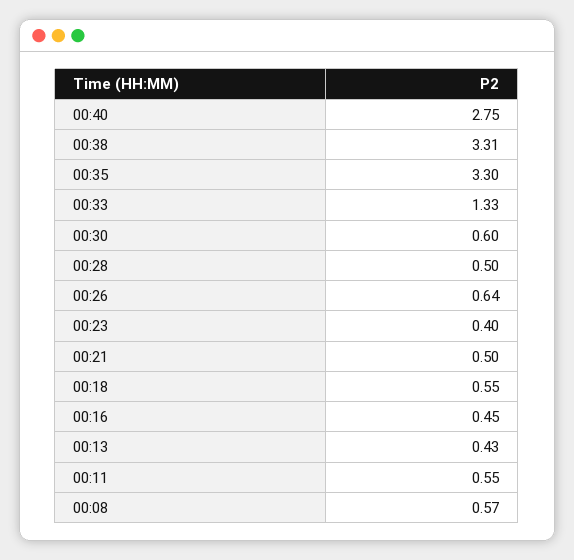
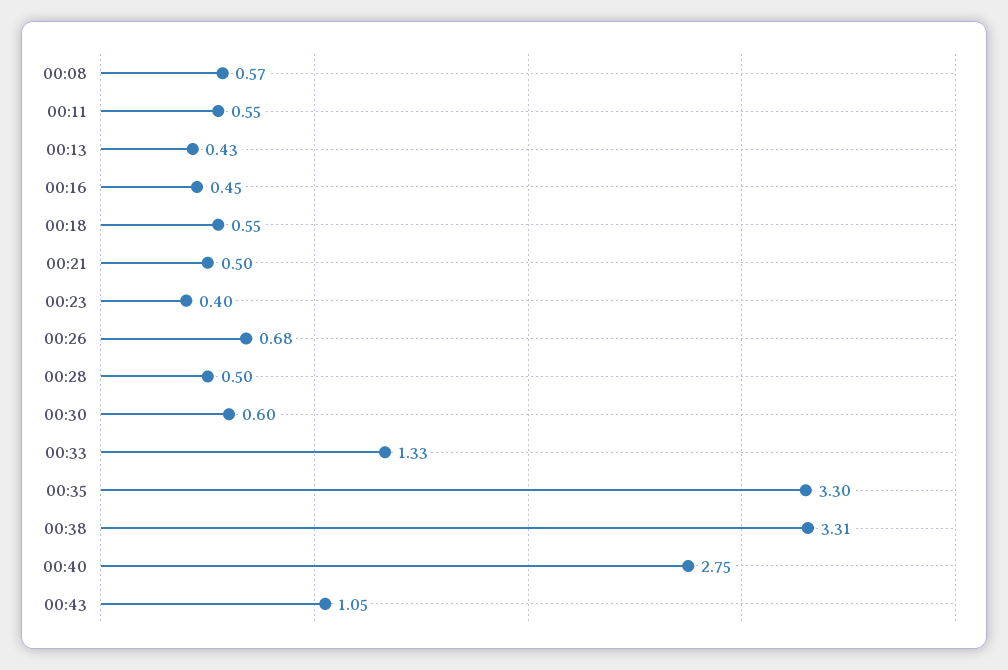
00:26: 0.64 -> 0.68
00:43: none -> 1.05

